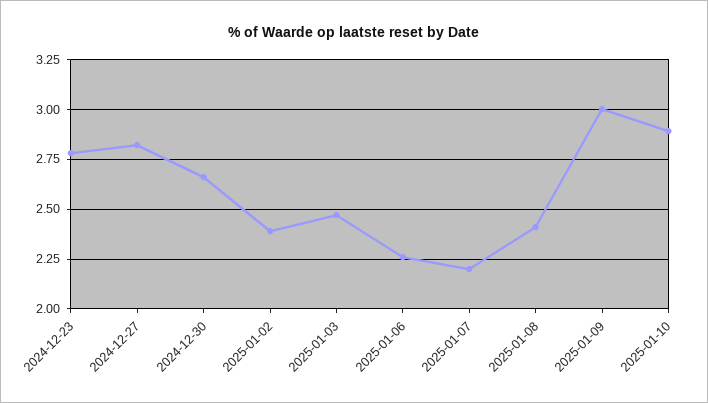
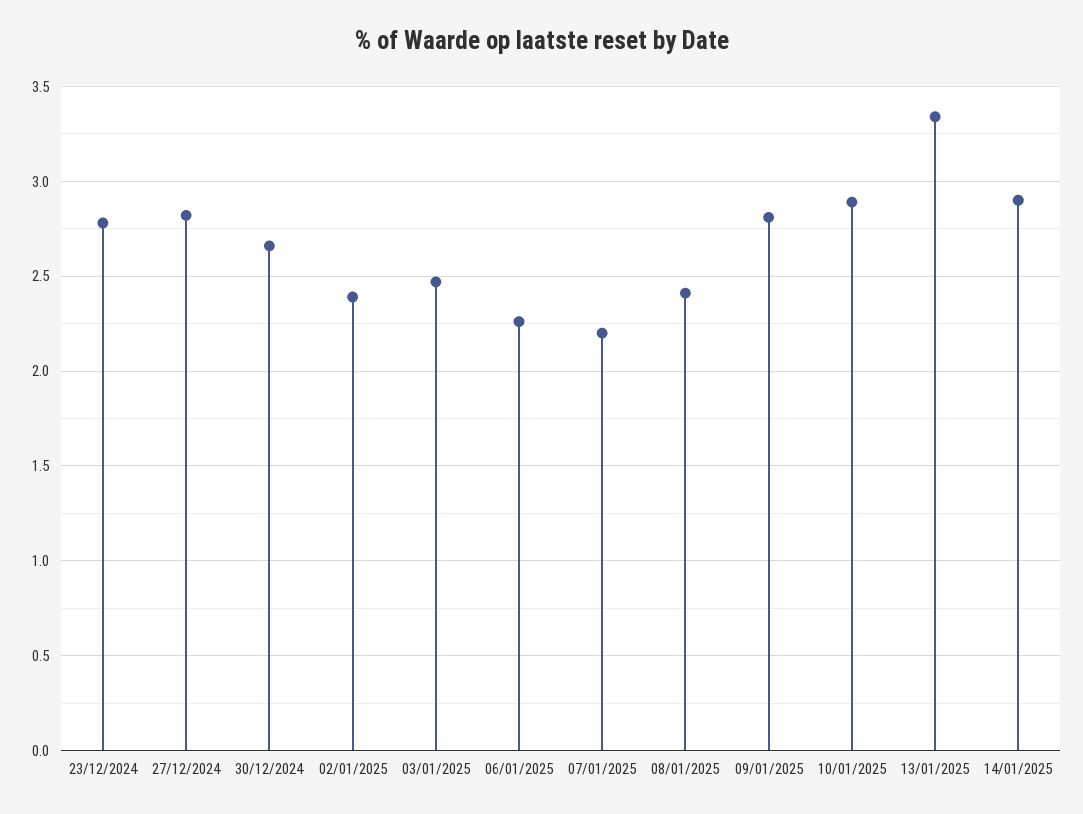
2025-01-09: 3 -> 2.8
13/01/2025: none -> 3.35
14/01/2025: none -> 2.9

